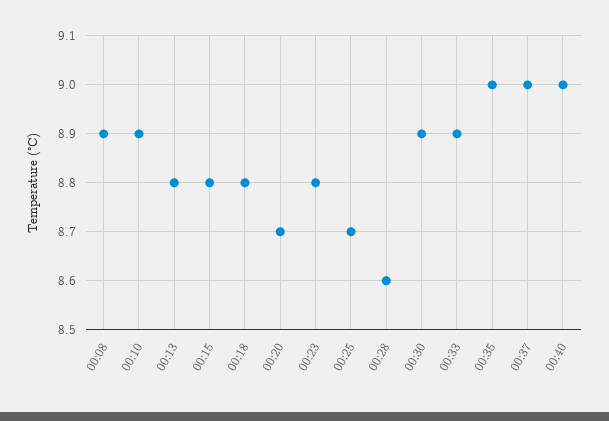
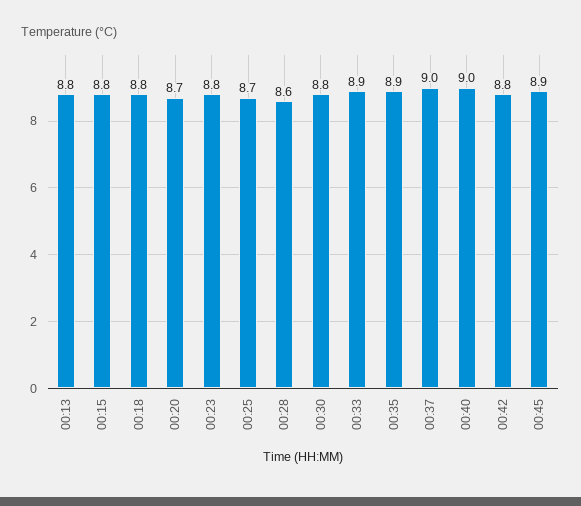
00:08: 8.9 -> none
00:10: 8.9 -> none
00:30: 8.9 -> 8.8
00:35: 9 -> 8.9
00:42: none -> 8.8
00:45: none -> 8.9

